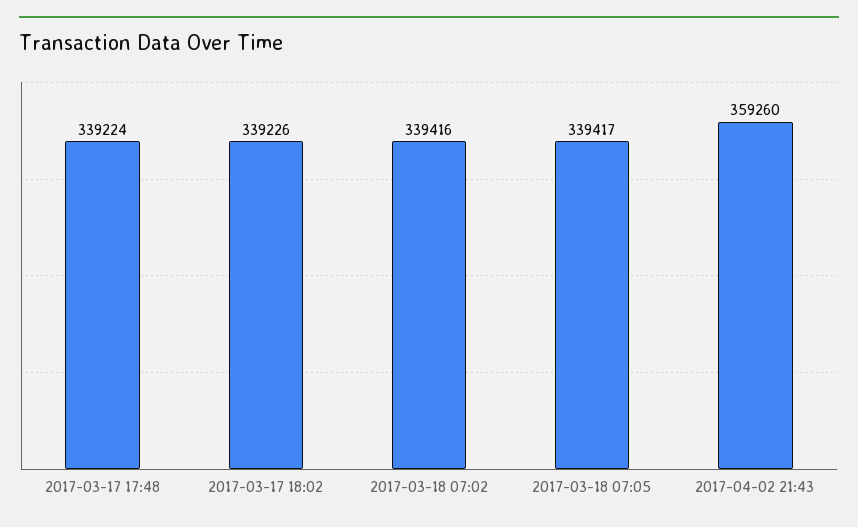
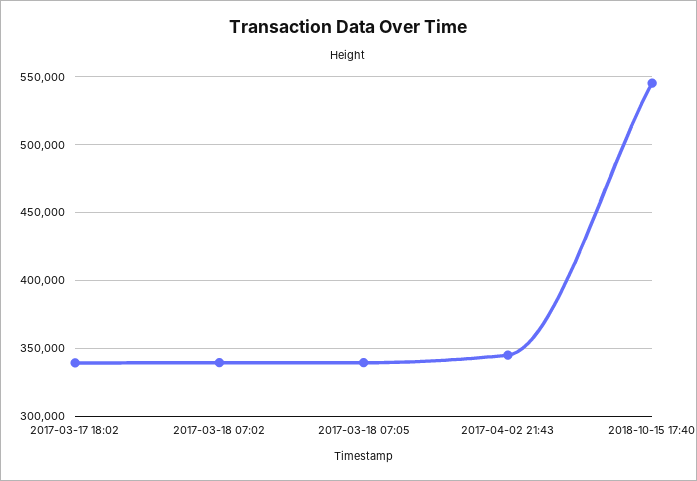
2017-03-17 17:48: 339224 -> none
2017-04-02 21:43: 359260 -> 345000
2018-10-15 17:40: none -> 545000

